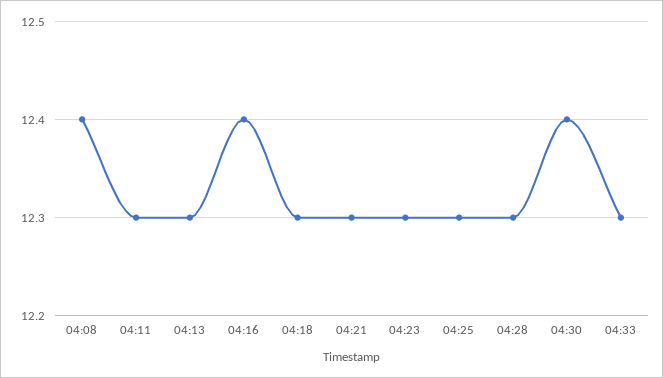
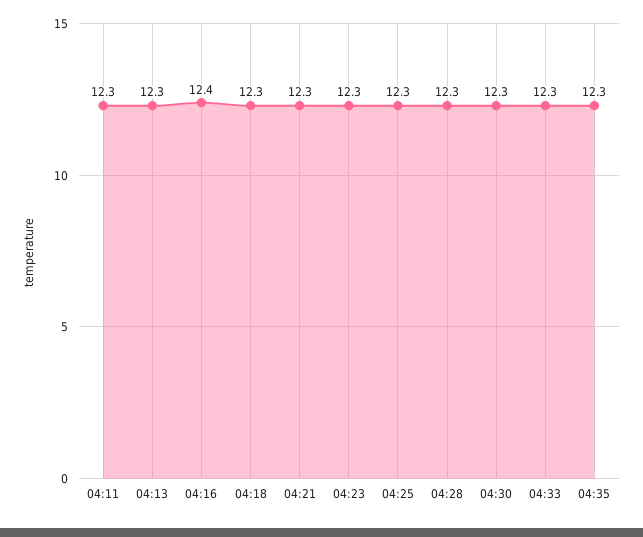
04:08: 12.4 -> none
04:30: 12.4 -> 12.3
04:35: none -> 12.3

